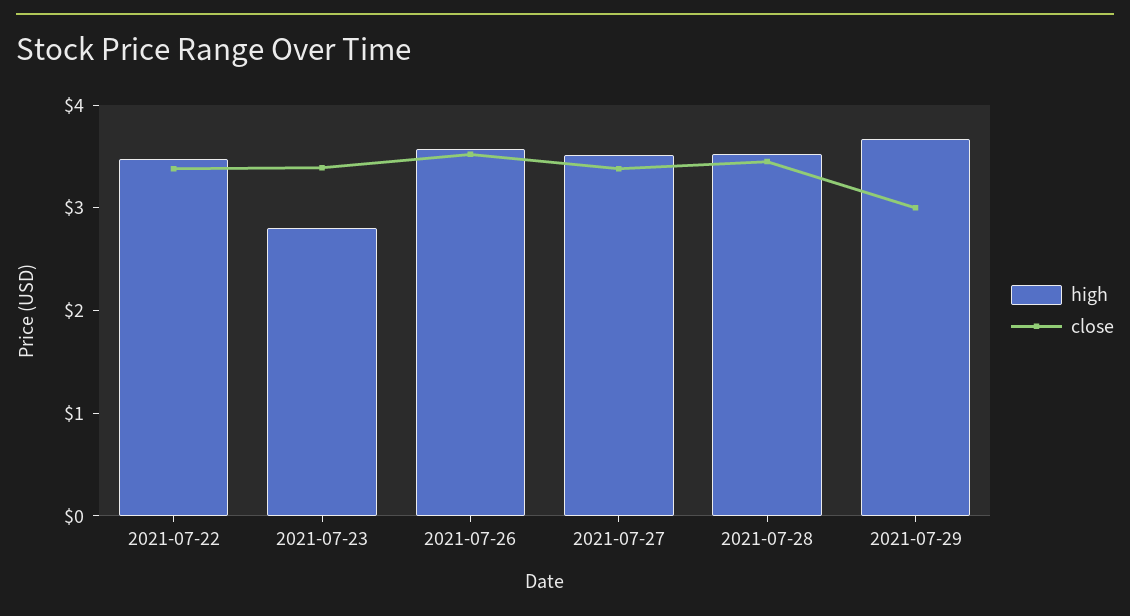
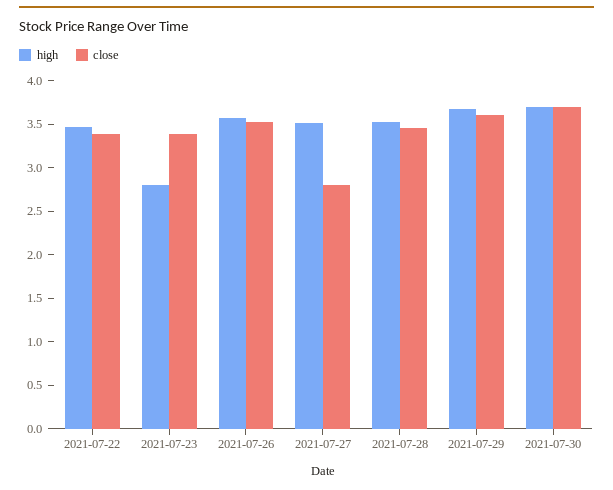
close, 2021-07-27: 3.4 -> 2.8
close, 2021-07-29: 3 -> 3.6
high, 2021-07-30: none -> 3.7
close, 2021-07-30: none -> 3.7

